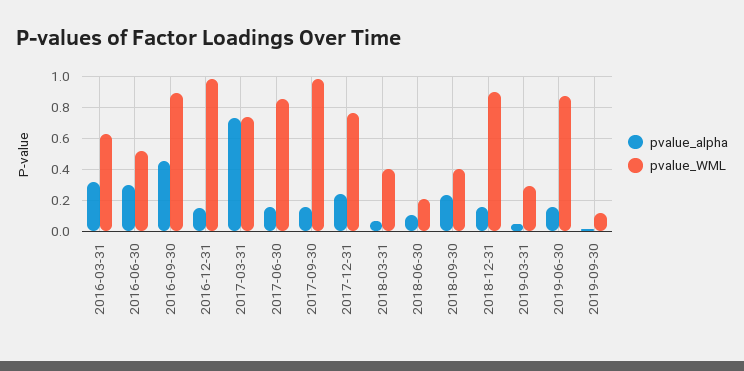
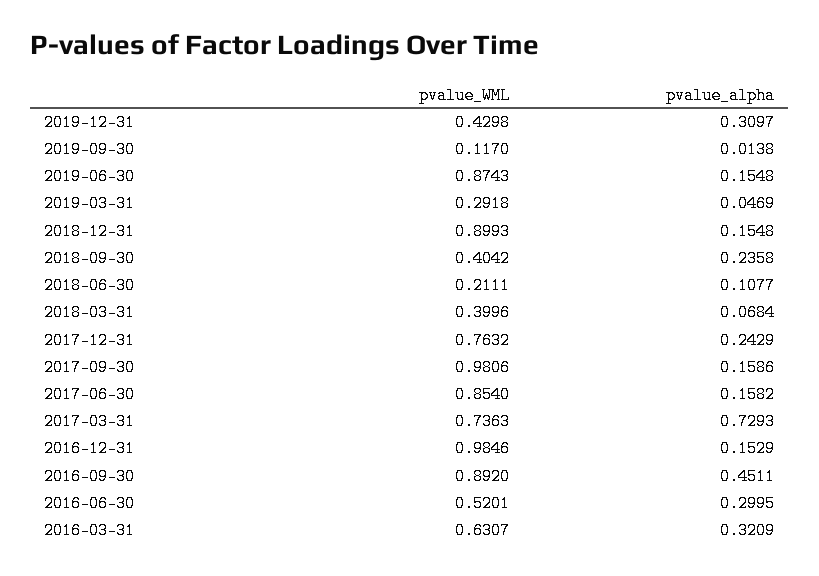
pvalue_WML, 2019-12-31: none -> 0.4298
pvalue_alpha, 2019-12-31: none -> 0.3097

